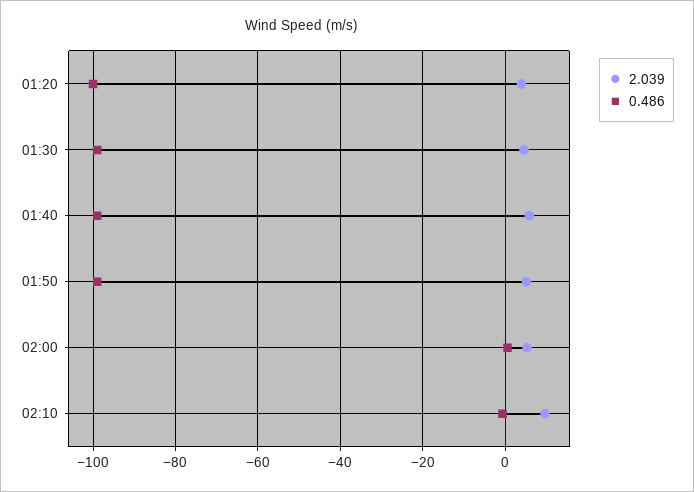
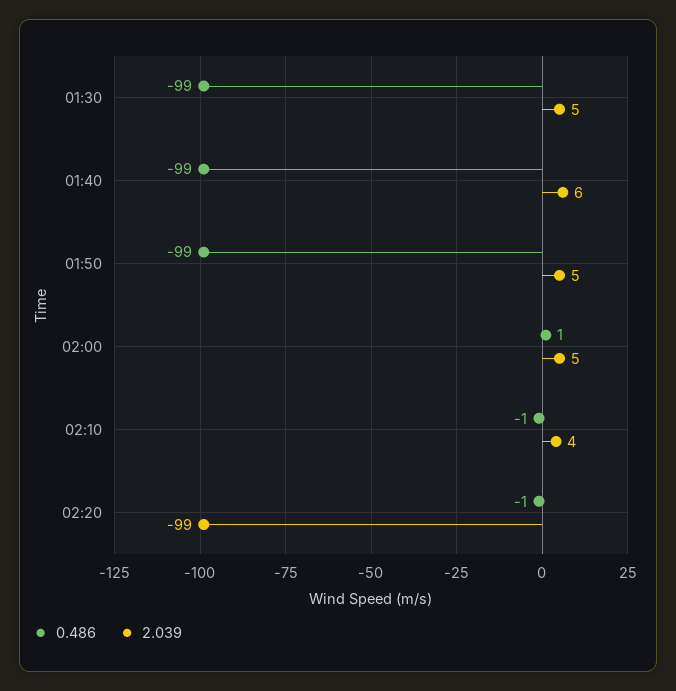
2.039, 01:20: 4 -> none
0.486, 01:20: -100 -> none
2.039, 02:10: 10 -> 4
0.486, 02:20: none -> -1
2.039, 02:20: none -> -99

